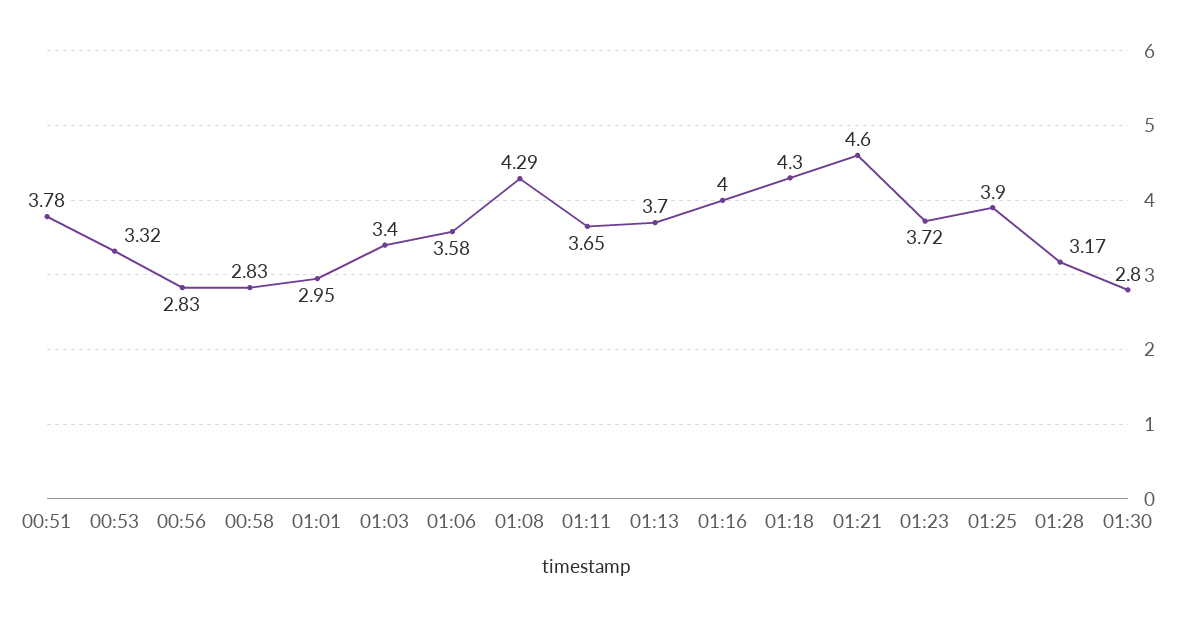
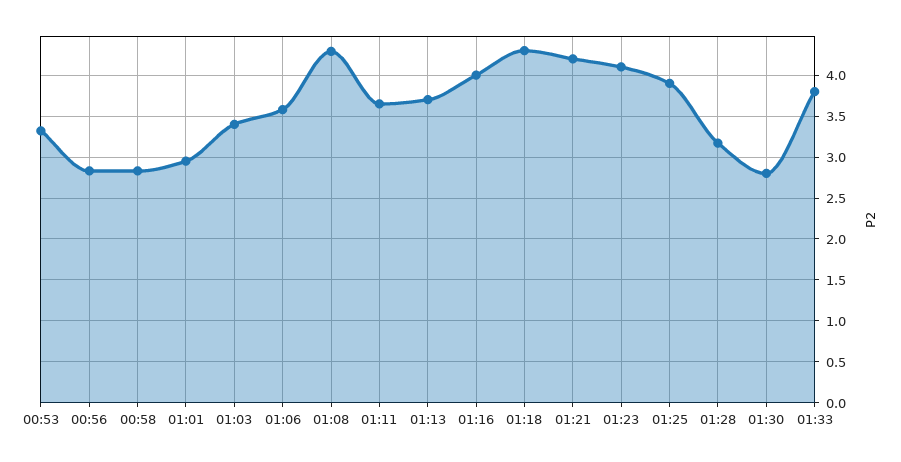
00:51: 3.78 -> none
01:21: 4.6 -> 4.2
01:23: 3.72 -> 4.1
01:33: none -> 3.8

